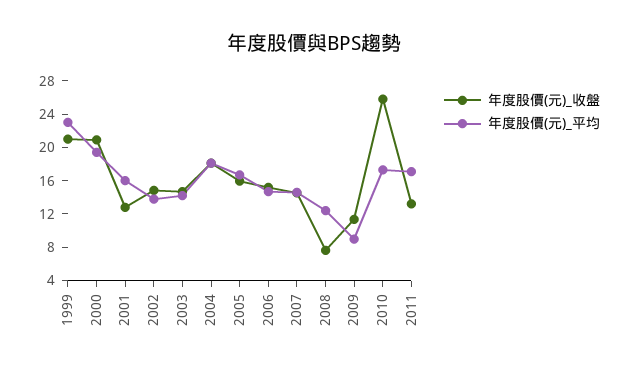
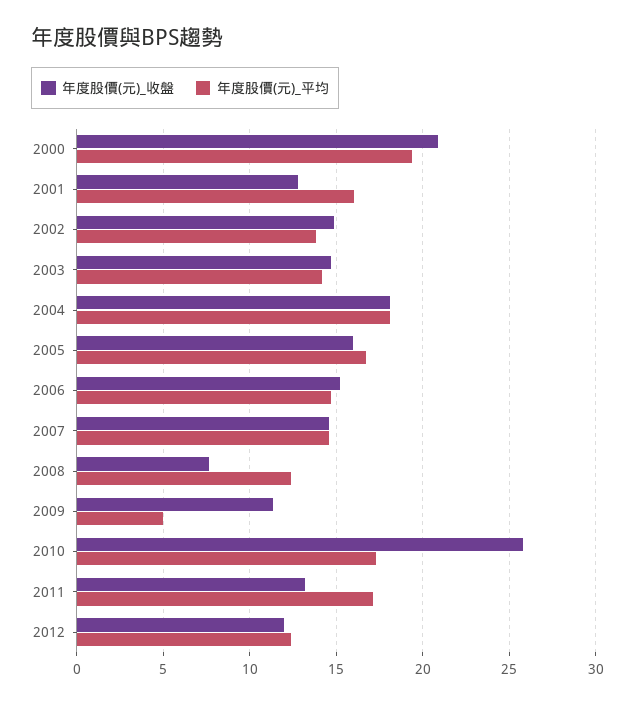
年度股價(元)_收盤, 1999: 21 -> none
年度股價(元)_平均, 1999: 23 -> none
年度股價(元)_平均, 2009: 9 -> 5
年度股價(元)_收盤, 2012: none -> 12
年度股價(元)_平均, 2012: none -> 12.5

